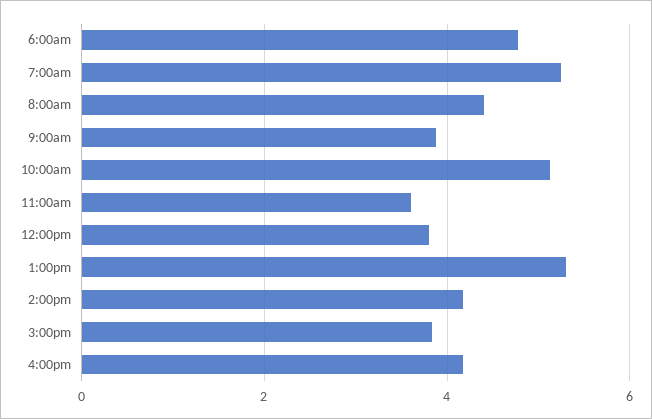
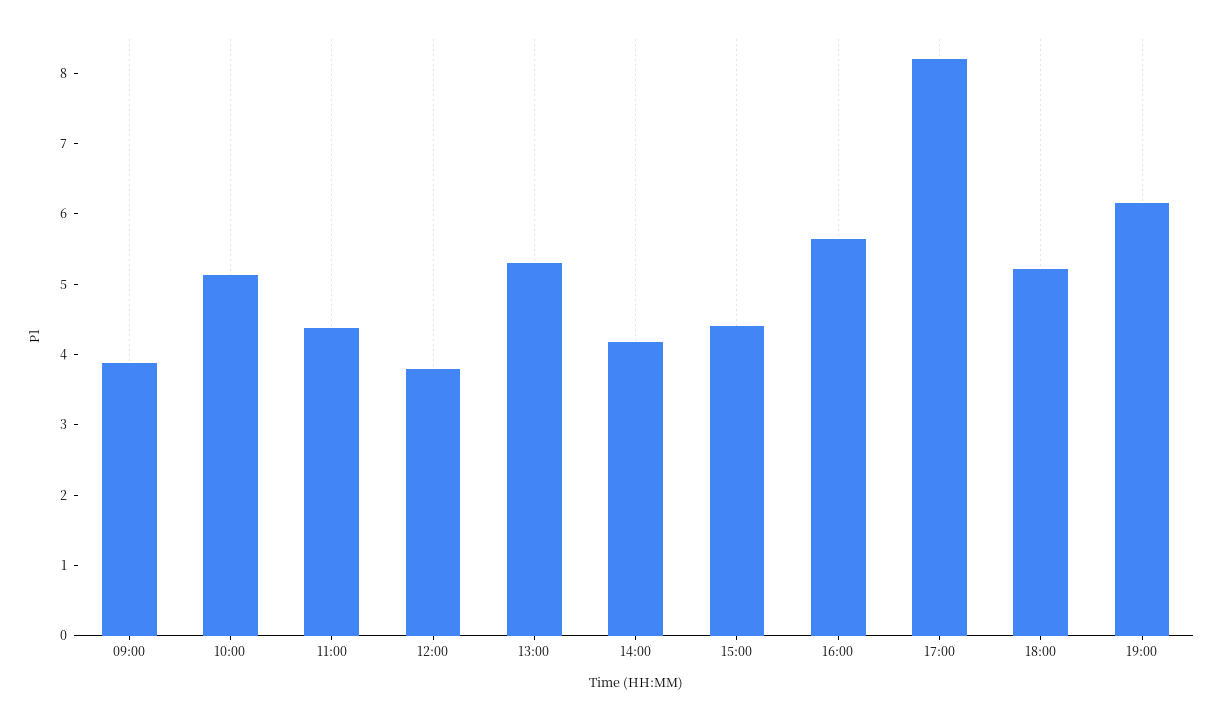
6:00am: 4.8 -> none
7:00am: 5.2 -> none
8:00am: 4.4 -> none
11:00am: 3.6 -> 4.4
3:00pm: 3.8 -> 4.4
4:00pm: 4.2 -> 5.6
17:00: none -> 8.2
18:00: none -> 5.2
19:00: none -> 6.2

